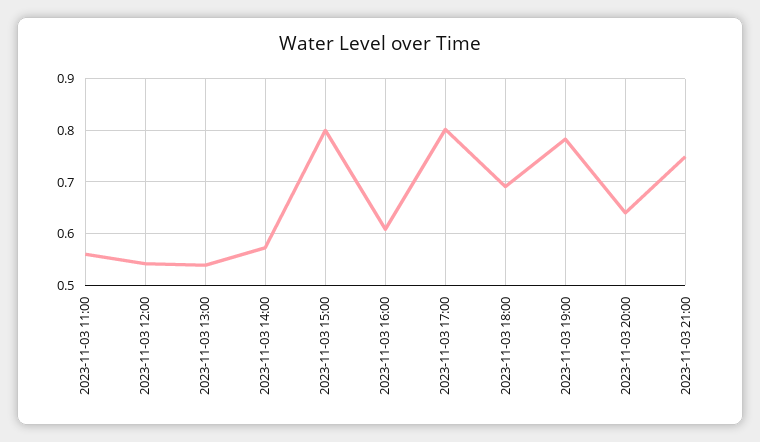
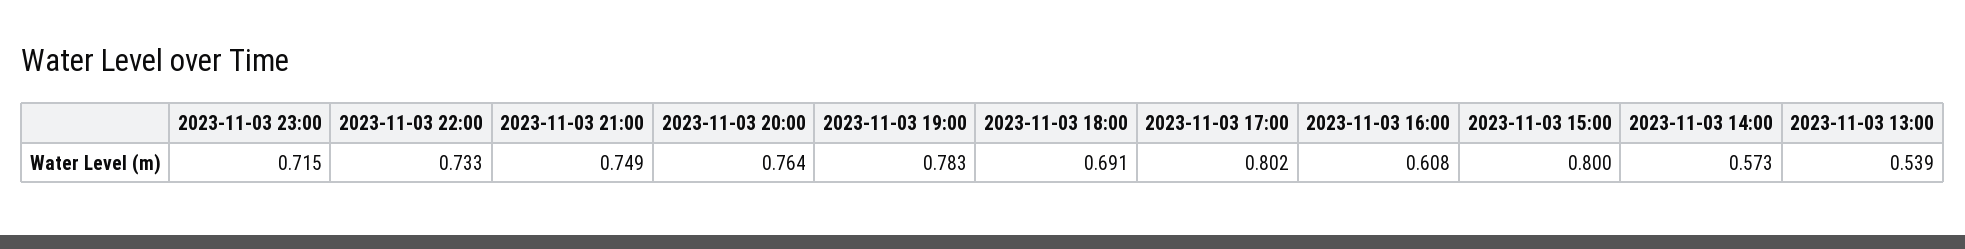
2023-11-03 11:00: 0.56 -> none
2023-11-03 12:00: 0.54 -> none
2023-11-03 20:00: 0.64 -> 0.764
2023-11-03 23:00: none -> 0.715
2023-11-03 22:00: none -> 0.733

